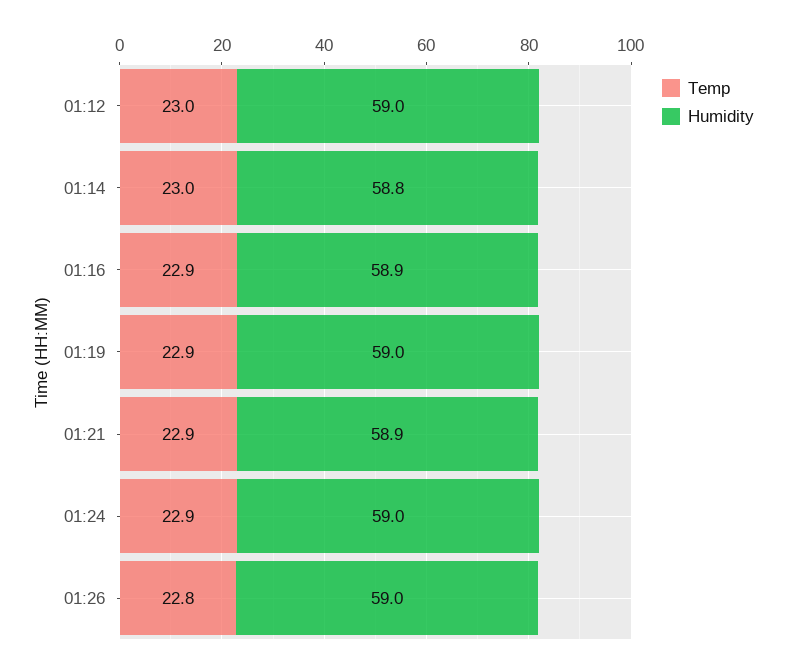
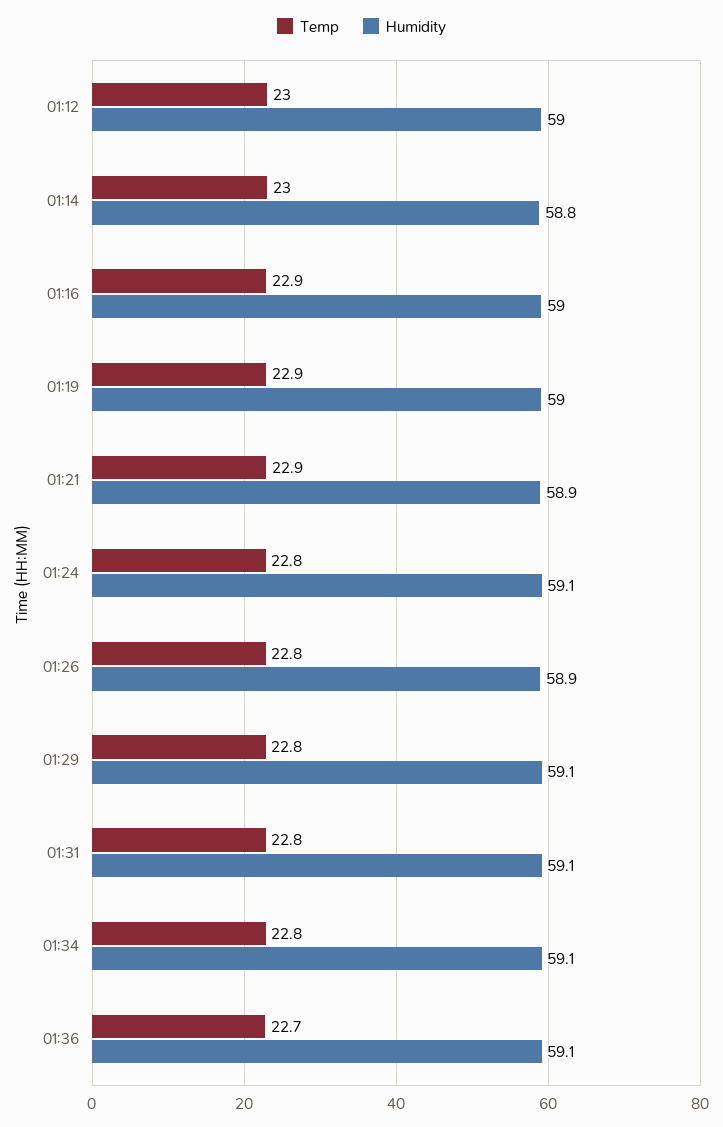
Humidity, 01:16: 58.9 -> 59
Temp, 01:24: 22.9 -> 22.8
Humidity, 01:24: 59 -> 59.1
Humidity, 01:26: 59 -> 58.9
Temp, 01:29: none -> 22.8
Humidity, 01:29: none -> 59.1
Temp, 01:31: none -> 22.8
Humidity, 01:31: none -> 59.1
Temp, 01:34: none -> 22.8
Humidity, 01:34: none -> 59.1
Temp, 01:36: none -> 22.7
Humidity, 01:36: none -> 59.1

